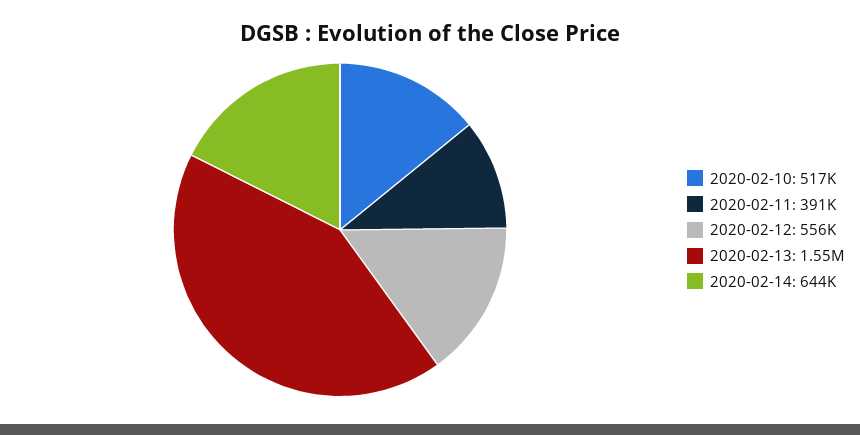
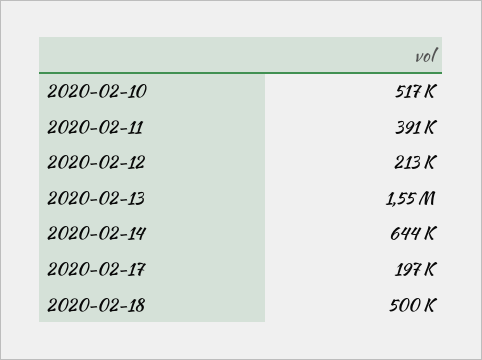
2020-02-12: 556000 -> 213000
2020-02-17: none -> 197000
2020-02-18: none -> 500000

